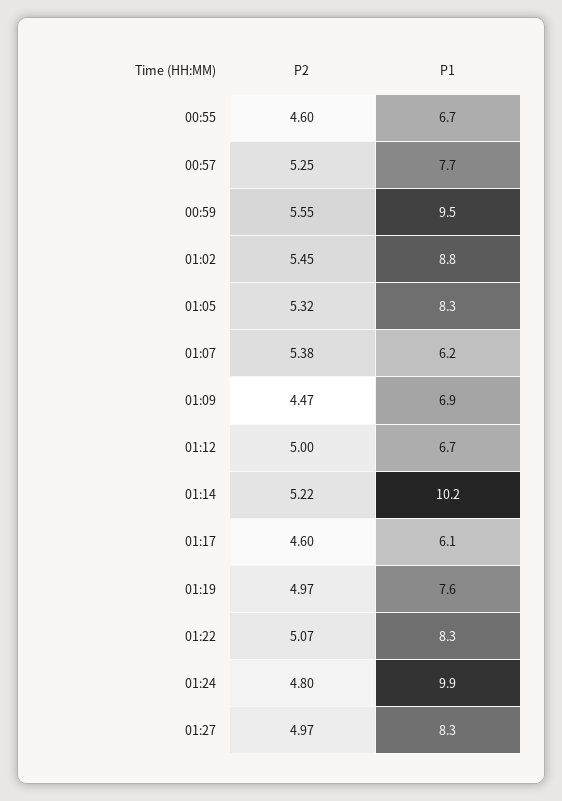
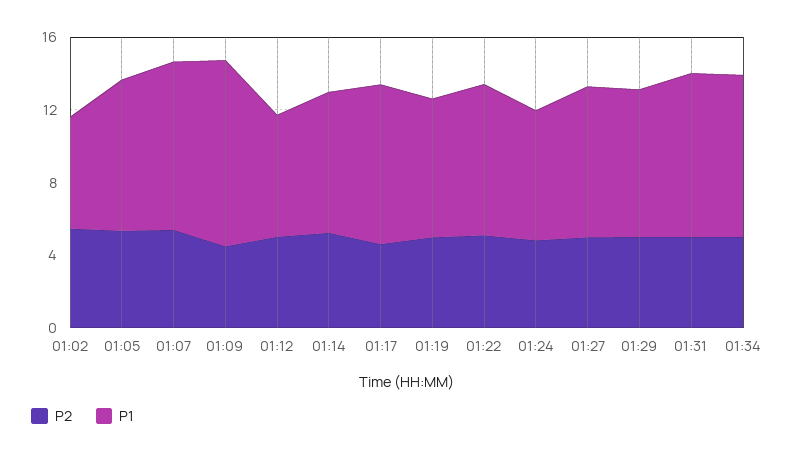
P2, 00:55: 4.6 -> none
P1, 00:55: 6.7 -> none
P2, 00:57: 5.25 -> none
P1, 00:57: 7.7 -> none
P2, 00:59: 5.55 -> none
P1, 00:59: 9.5 -> none
P1, 01:02: 8.8 -> 6
P1, 01:07: 6.2 -> 9
P1, 01:09: 6.9 -> 10
P1, 01:14: 10.2 -> 8
P1, 01:17: 6.1 -> 9
P1, 01:24: 9.9 -> 7
P2, 01:29: none -> 5
P1, 01:29: none -> 8
P2, 01:31: none -> 5
P1, 01:31: none -> 9
P2, 01:34: none -> 5
P1, 01:34: none -> 9

